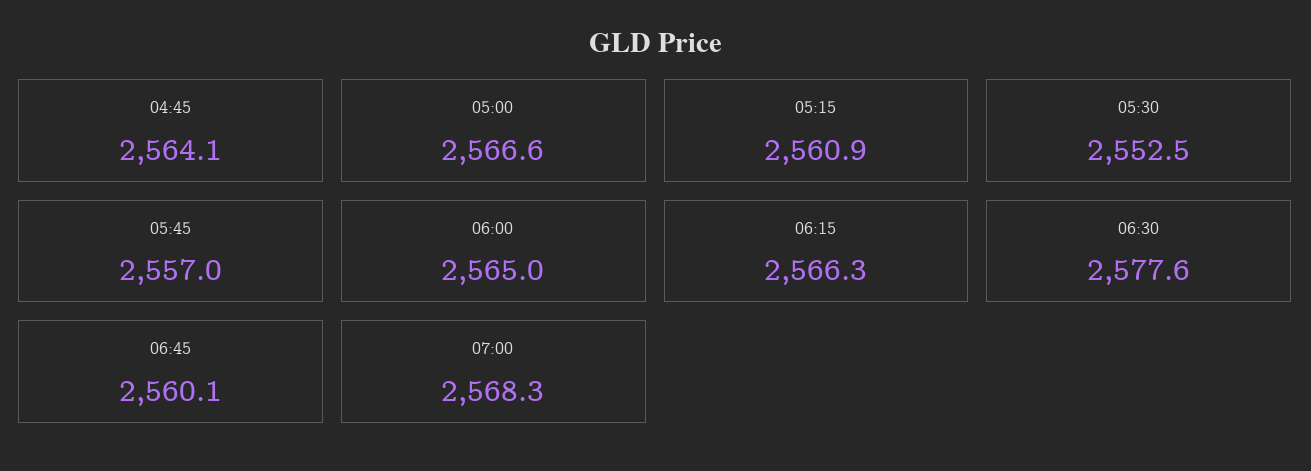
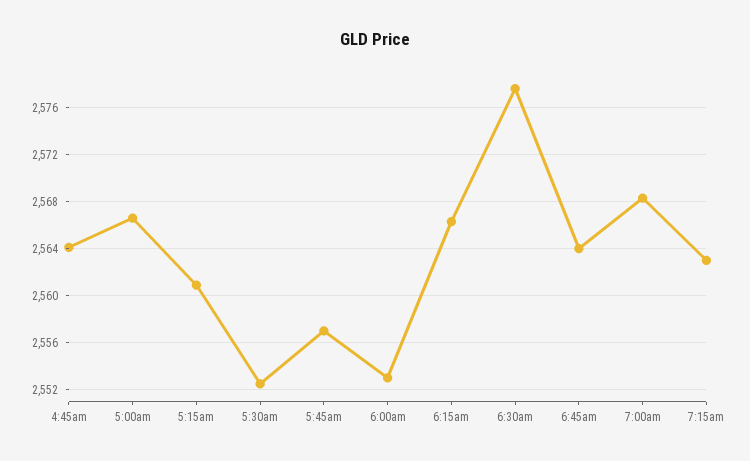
06:00: 2565 -> 2553
06:45: 2560.1 -> 2564
7:15am: none -> 2563

